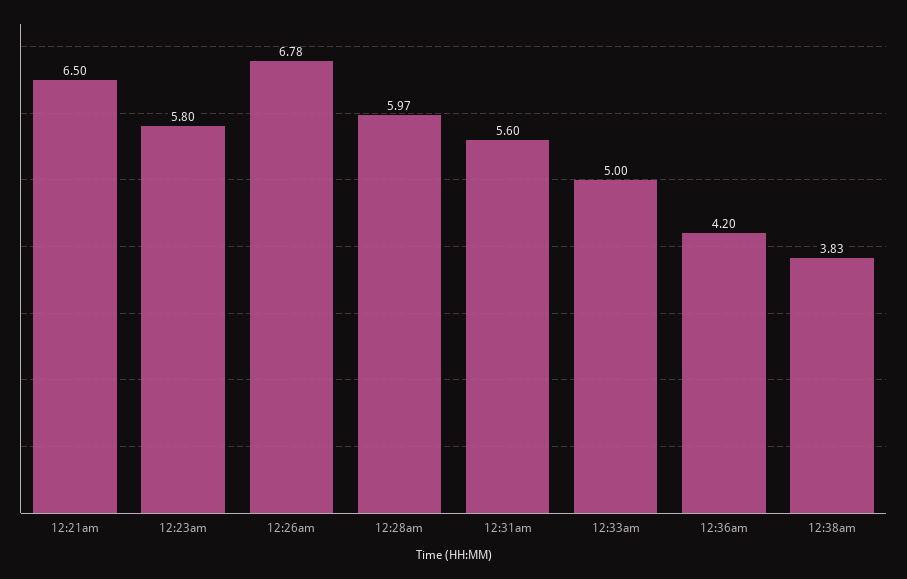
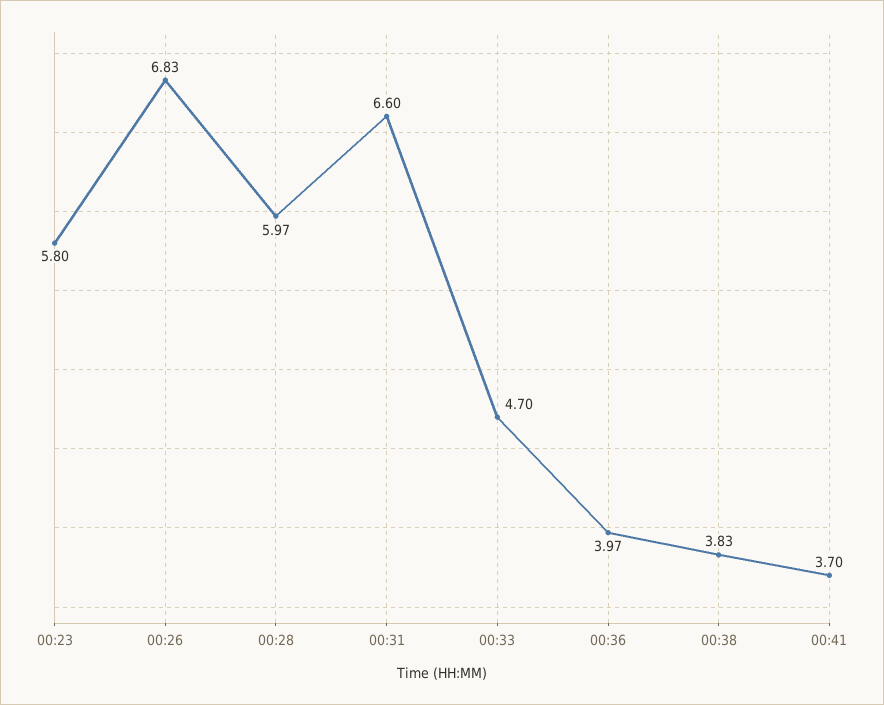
12:21am: 6.5 -> none
12:26am: 6.78 -> 6.83
12:31am: 5.6 -> 6.6
12:33am: 5 -> 4.7
12:36am: 4.2 -> 3.97
00:41: none -> 3.7

